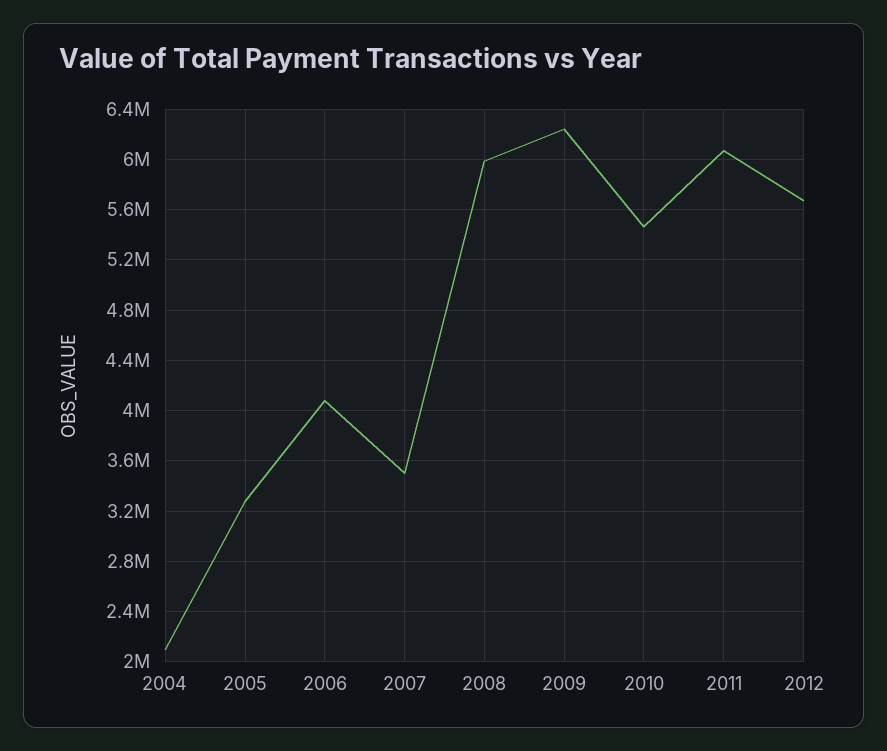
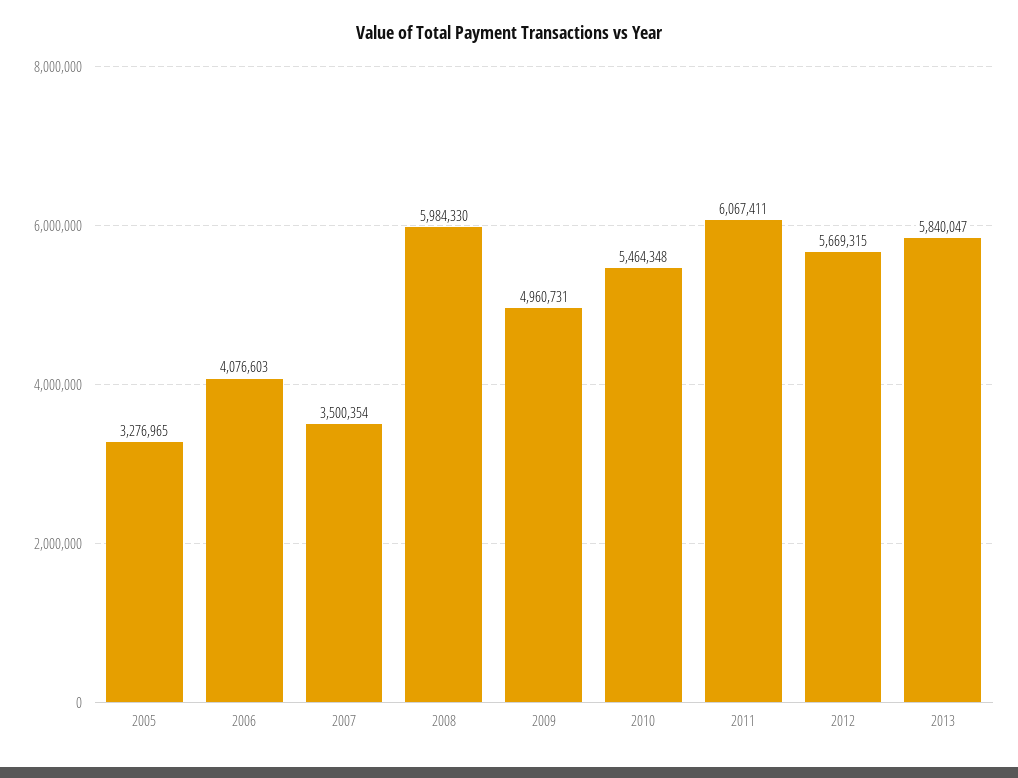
2004: 2100000 -> none
2009: 6250000 -> 4960731
2013: none -> 5840047

